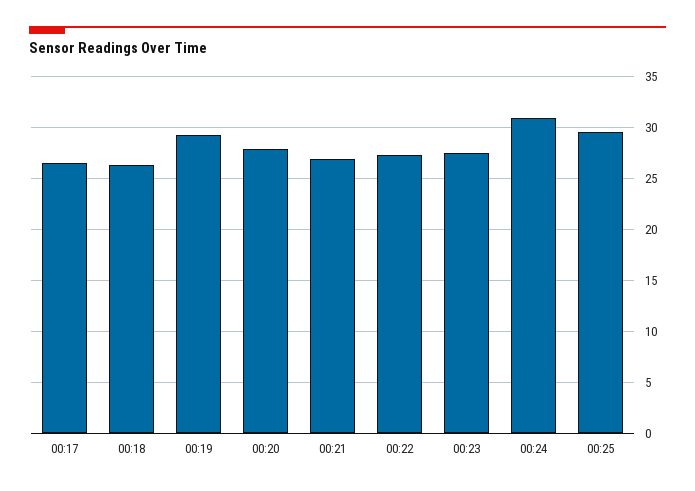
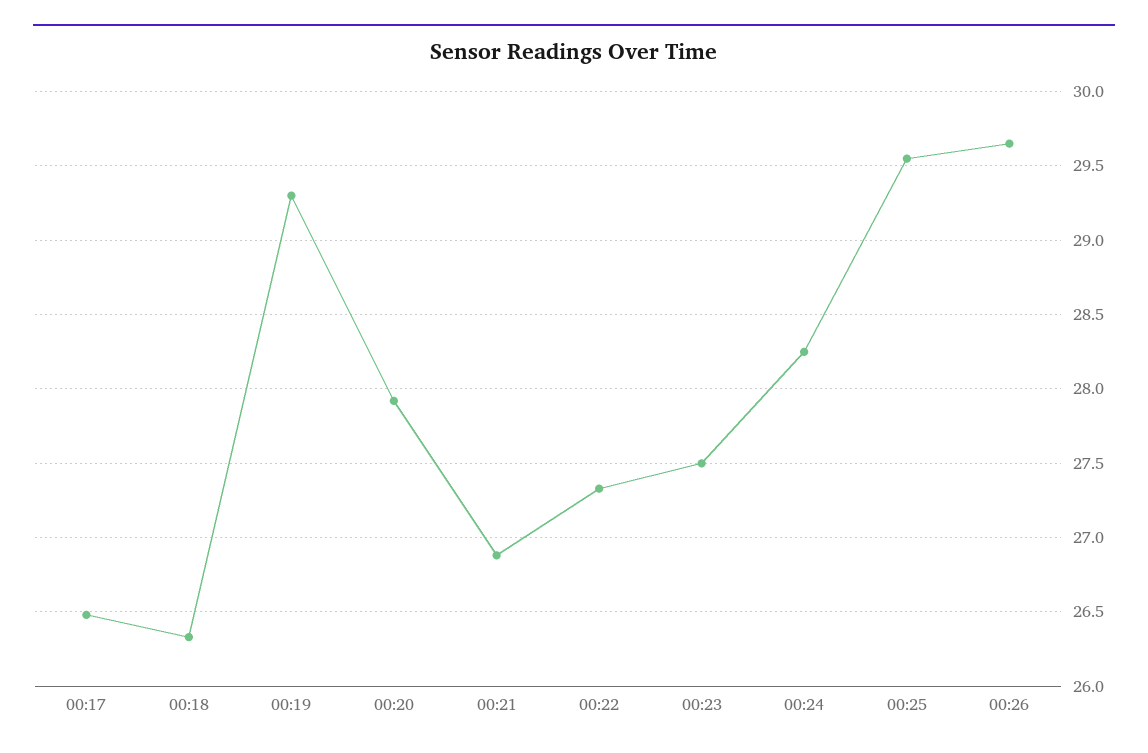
00:24: 31 -> 28.25
00:26: none -> 29.65

